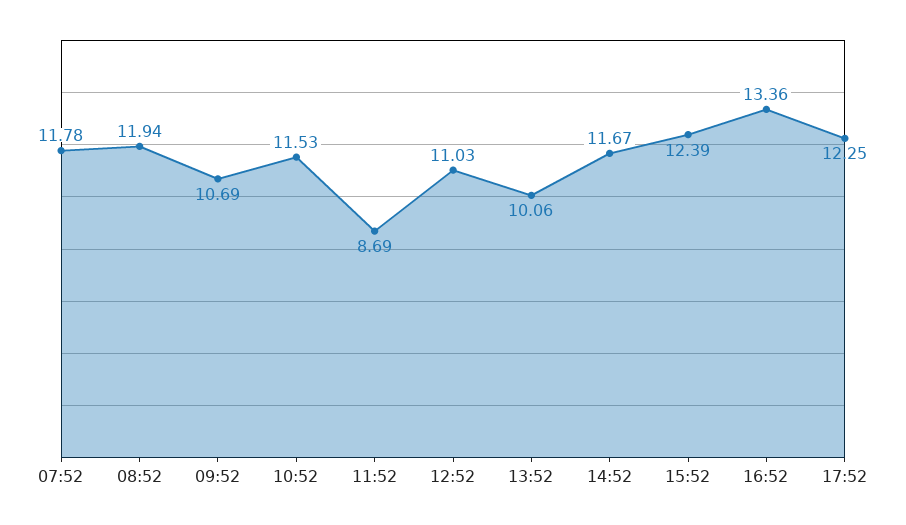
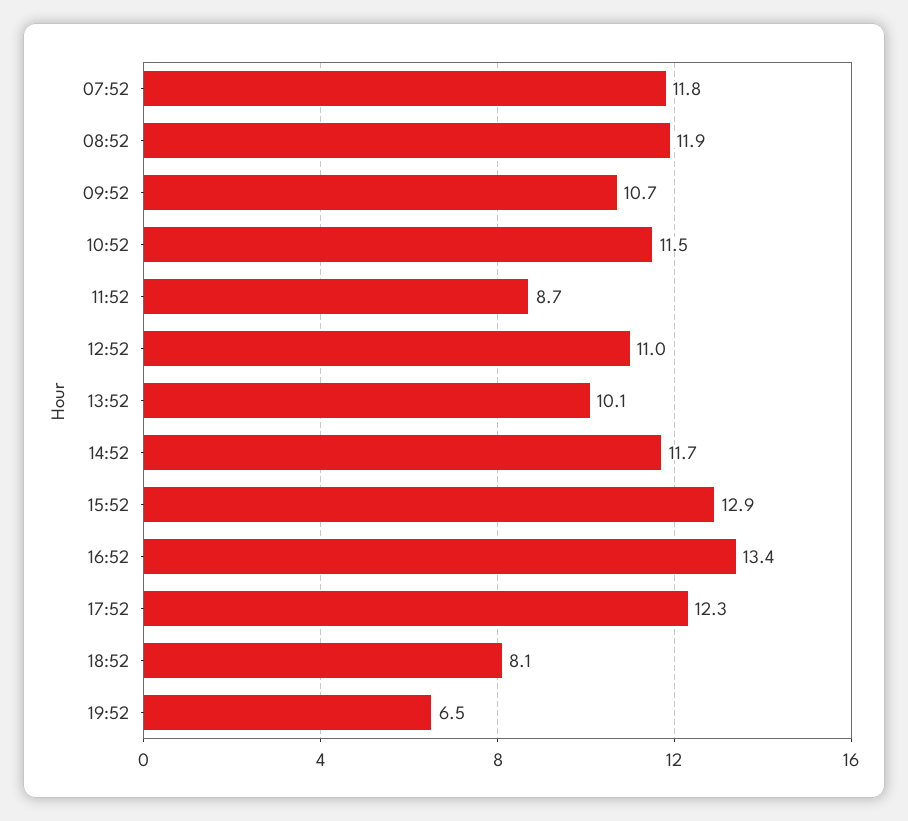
15:52: 12.39 -> 12.9
18:52: none -> 8.1
19:52: none -> 6.5

